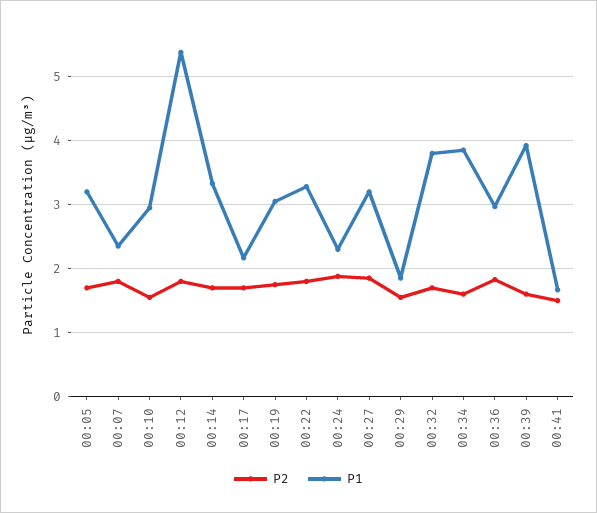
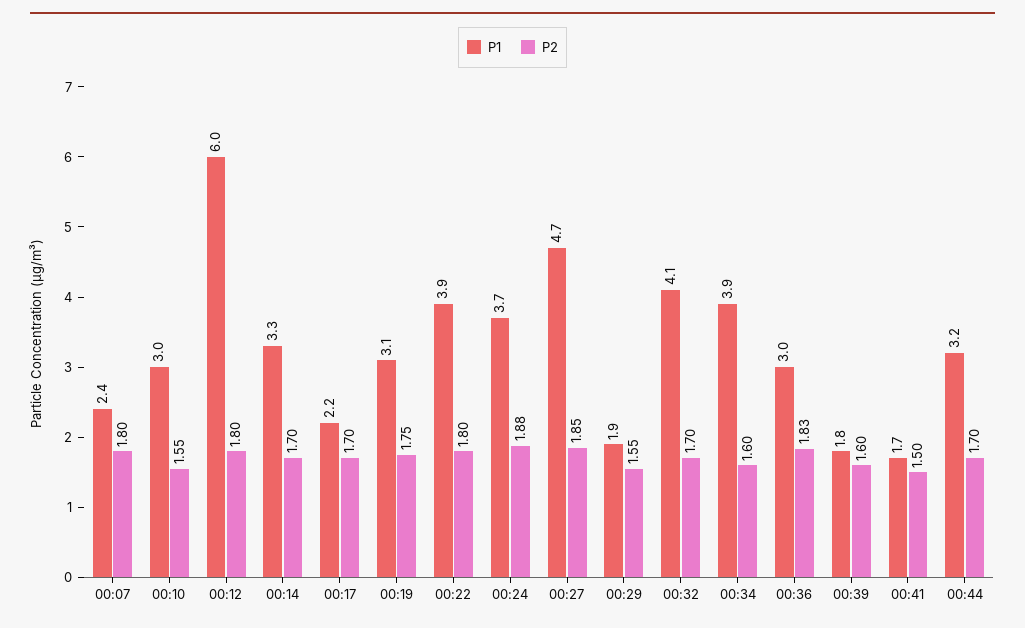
P2, 00:05: 1.7 -> none
P1, 00:05: 3.2 -> none
P1, 00:12: 5.4 -> 6
P1, 00:22: 3.3 -> 3.9
P1, 00:24: 2.3 -> 3.7
P1, 00:27: 3.2 -> 4.7
P1, 00:32: 3.8 -> 4.1
P1, 00:39: 3.9 -> 1.8
P1, 00:44: none -> 3.2
P2, 00:44: none -> 1.7

